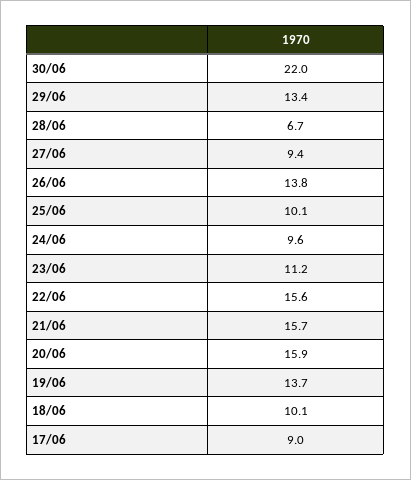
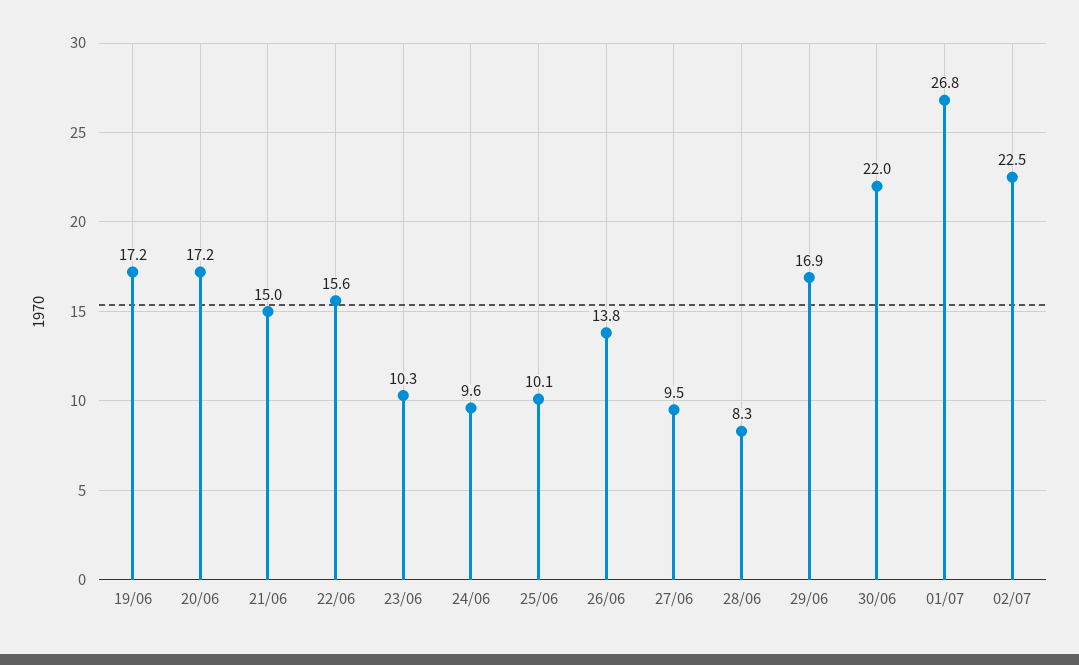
29/06: 13.4 -> 16.9
28/06: 6.7 -> 8.3
27/06: 9.4 -> 9.5
23/06: 11.2 -> 10.3
21/06: 15.7 -> 15
20/06: 15.9 -> 17.2
19/06: 13.7 -> 17.2
18/06: 10.1 -> none
17/06: 9 -> none
01/07: none -> 26.8
02/07: none -> 22.5

